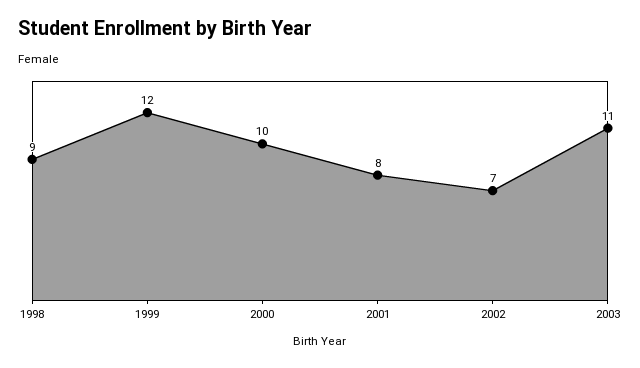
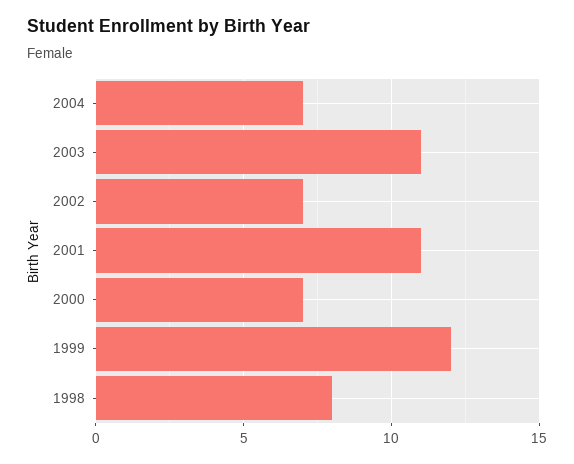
1998: 9 -> 8
2000: 10 -> 7
2001: 8 -> 11
2004: none -> 7

